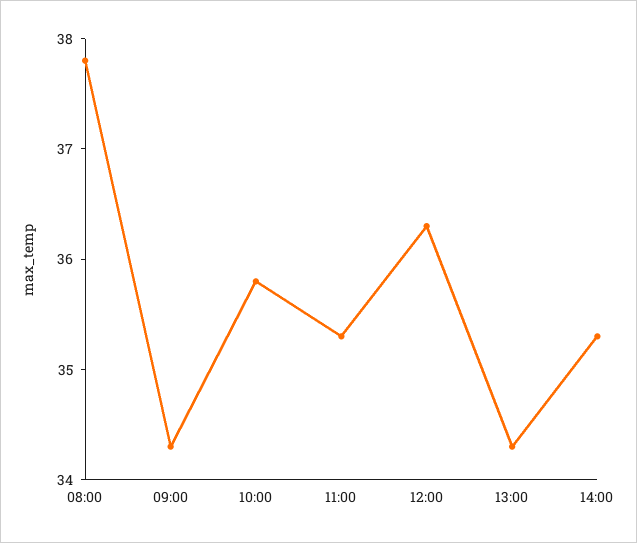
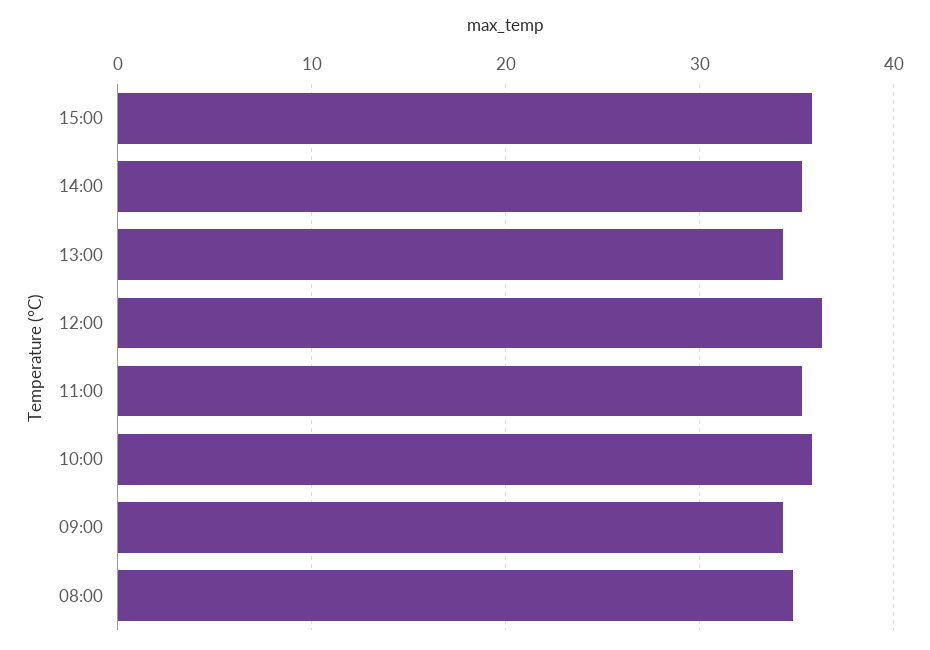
08:00: 37.8 -> 35
15:00: none -> 36

